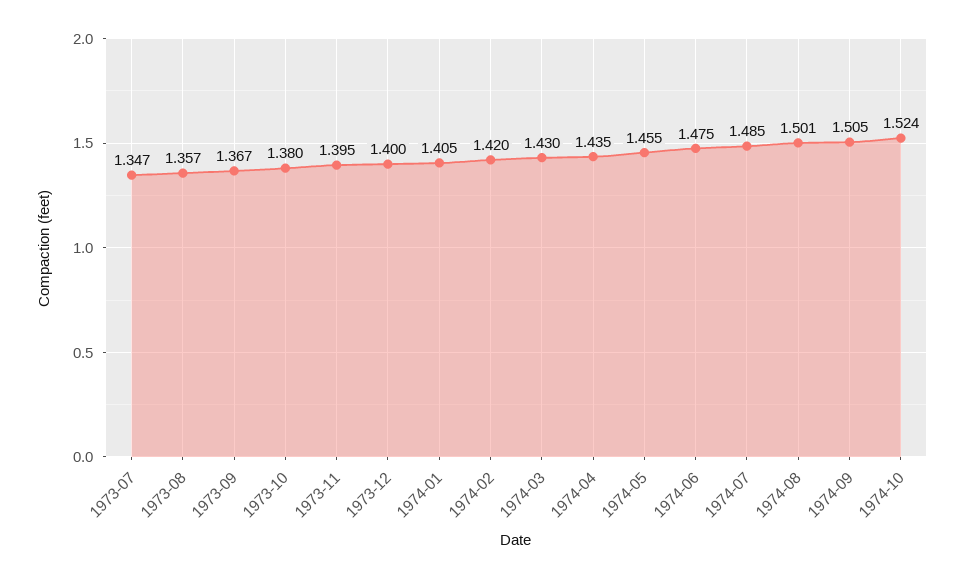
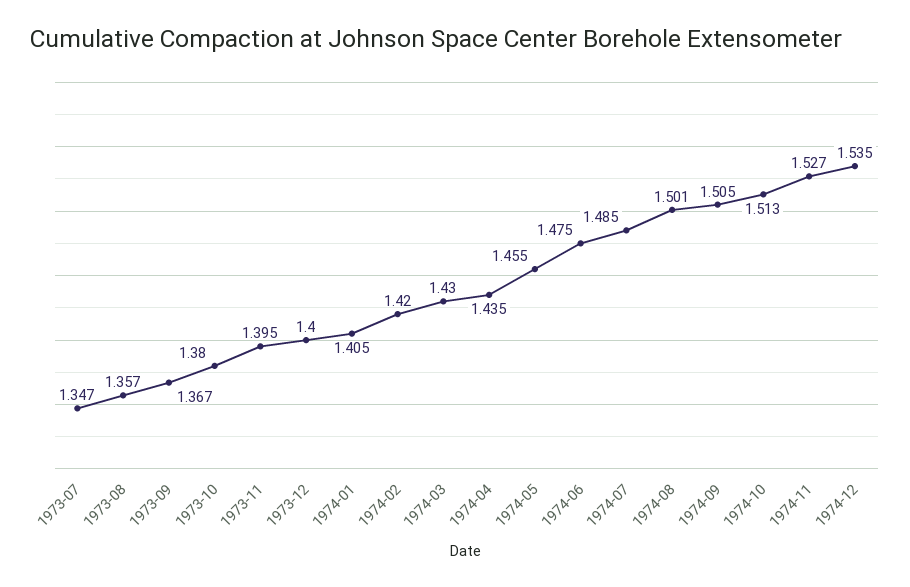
1974-10: 1.524 -> 1.513
1974-11: none -> 1.527
1974-12: none -> 1.535

